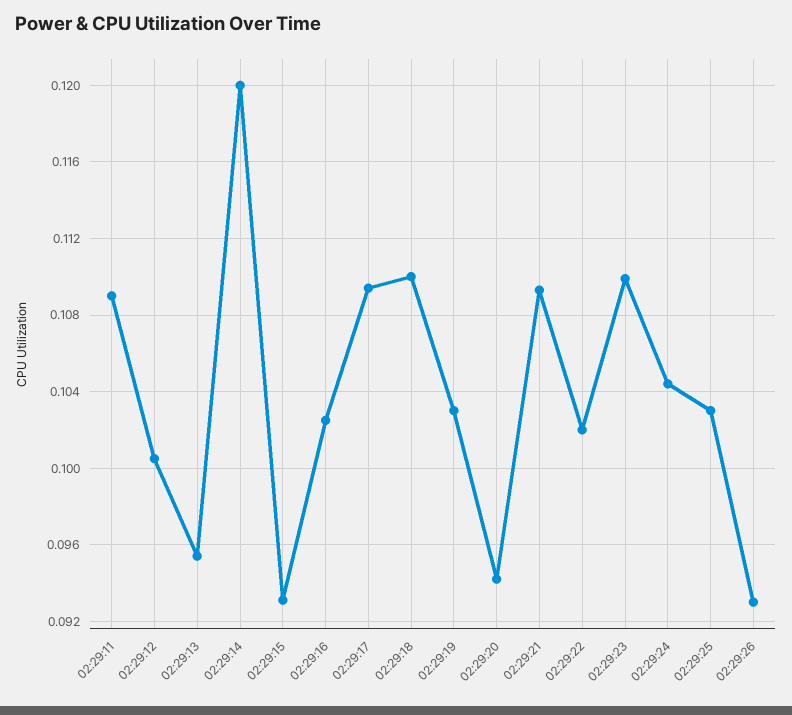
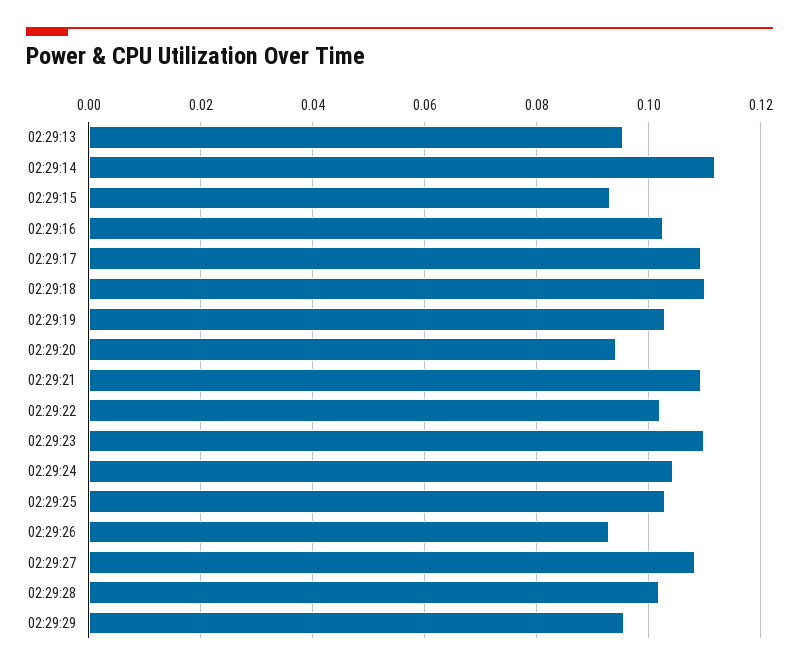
02:29:11: 0.109 -> none
02:29:12: 0.1005 -> none
02:29:14: 0.12 -> 0.112
02:29:27: none -> 0.108
02:29:28: none -> 0.102
02:29:29: none -> 0.096

